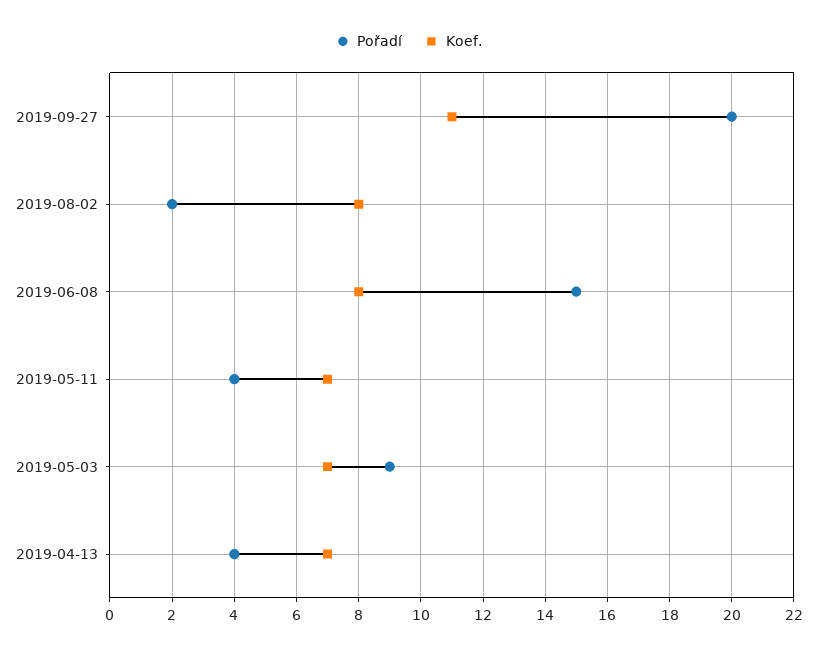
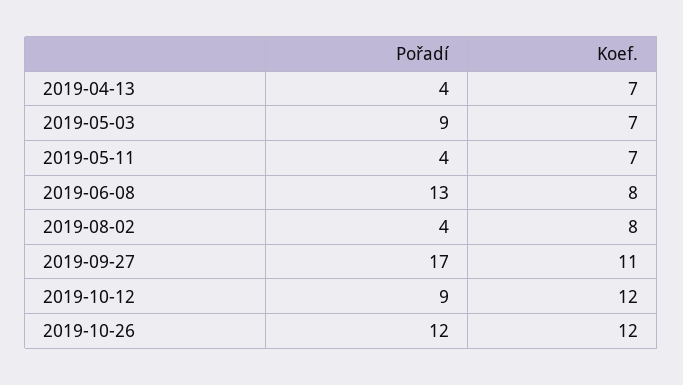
Pořadí, 2019-09-27: 20 -> 17
Pořadí, 2019-08-02: 2 -> 4
Pořadí, 2019-06-08: 15 -> 13
Pořadí, 2019-10-12: none -> 9
Koef., 2019-10-12: none -> 12
Pořadí, 2019-10-26: none -> 12
Koef., 2019-10-26: none -> 12

